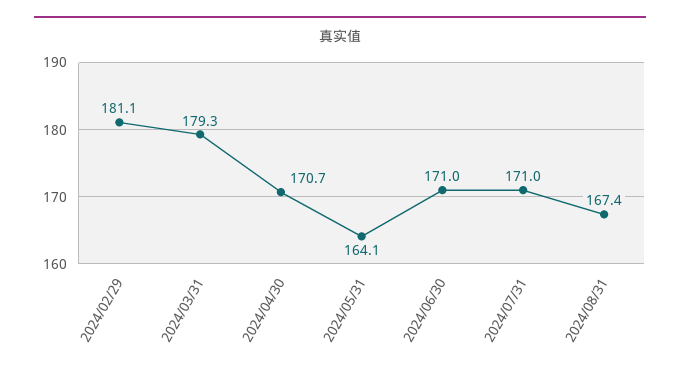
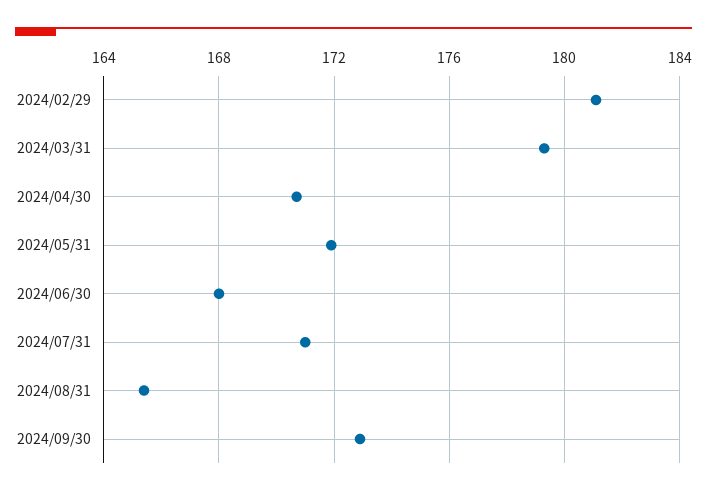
2024/05/31: 164.1 -> 172
2024/06/30: 171 -> 168
2024/08/31: 167.4 -> 165.5
2024/09/30: none -> 173

